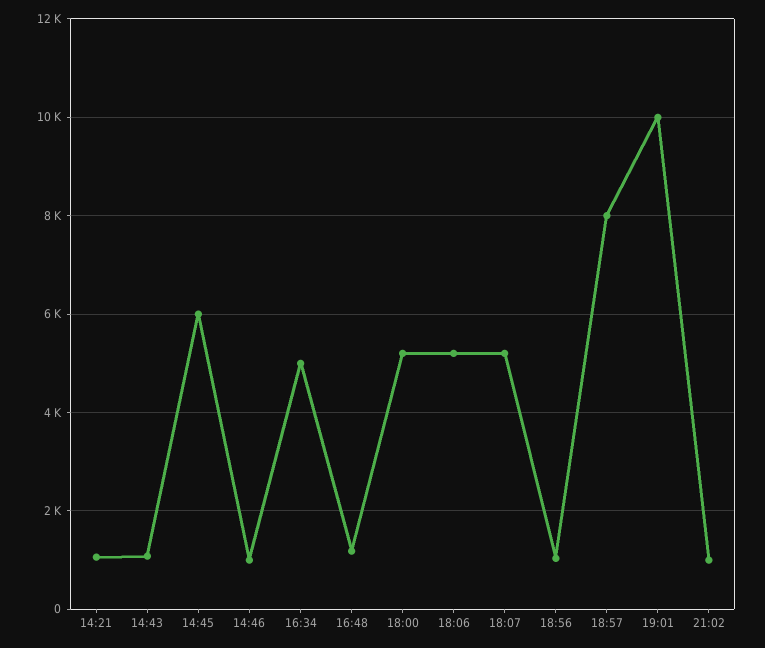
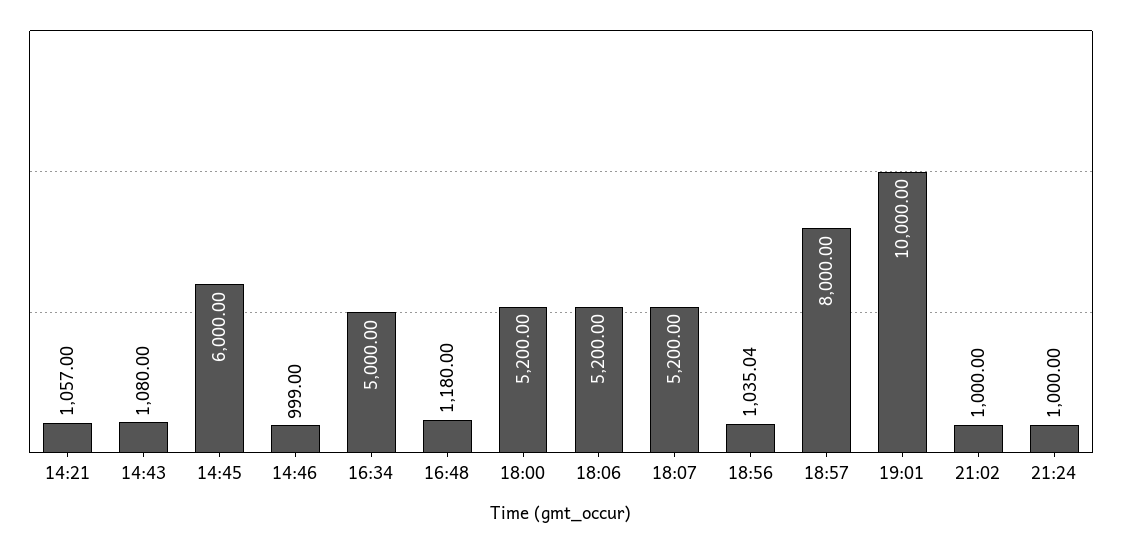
21:24: none -> 1000

